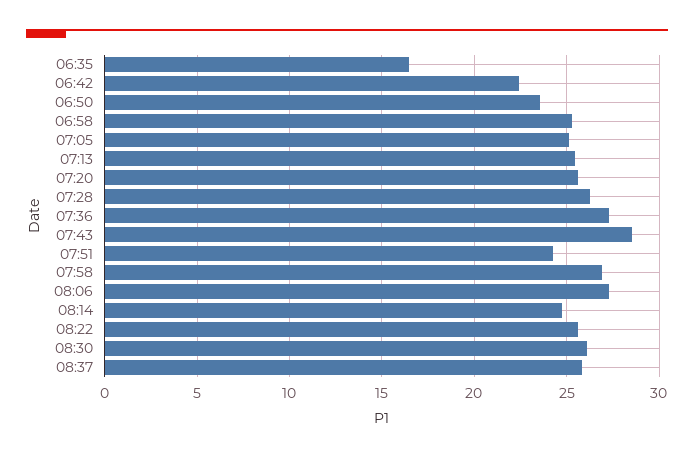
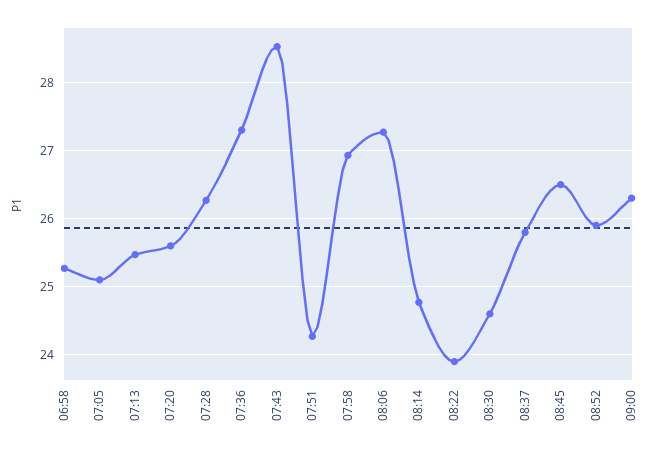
06:35: 16.5 -> none
06:42: 22.5 -> none
06:50: 23.5 -> none
08:22: 25.5 -> 23.9
08:30: 26 -> 24.6
08:45: none -> 26.5
08:52: none -> 25.9
09:00: none -> 26.3

